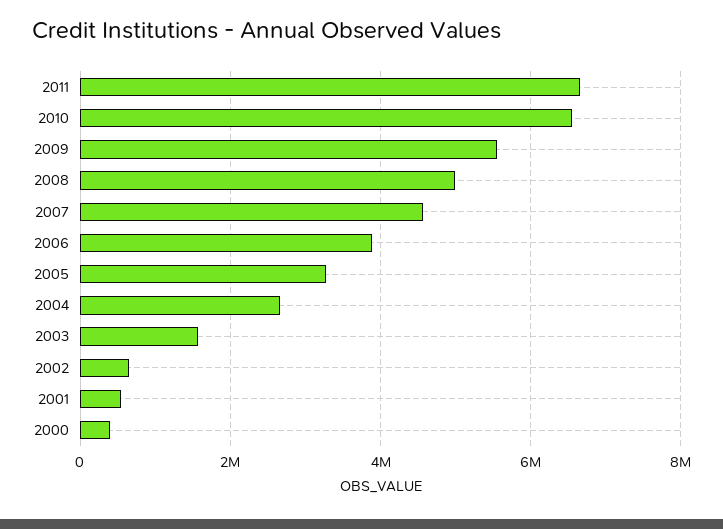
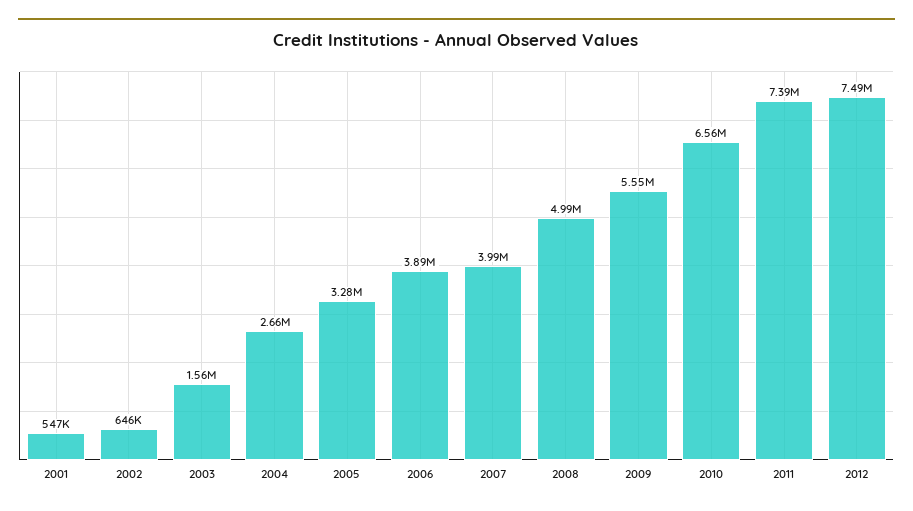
2011: 6600000 -> 7390000
2007: 4600000 -> 3990000
2000: 400000 -> none
2012: none -> 7490000

